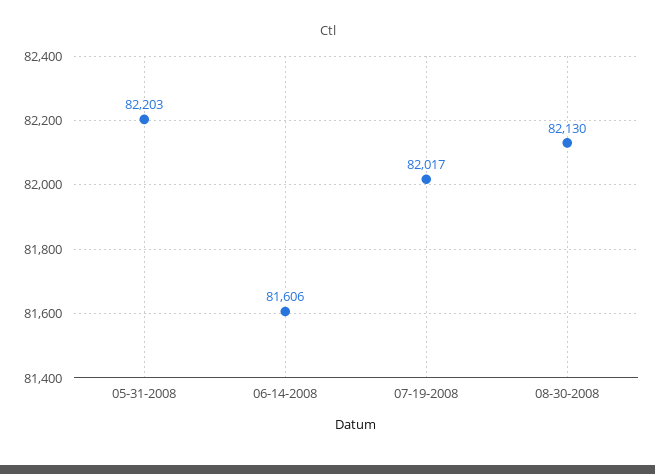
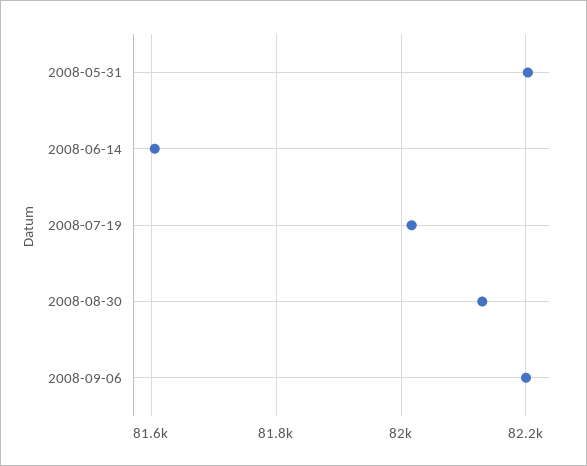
2008-09-06: none -> 82200

